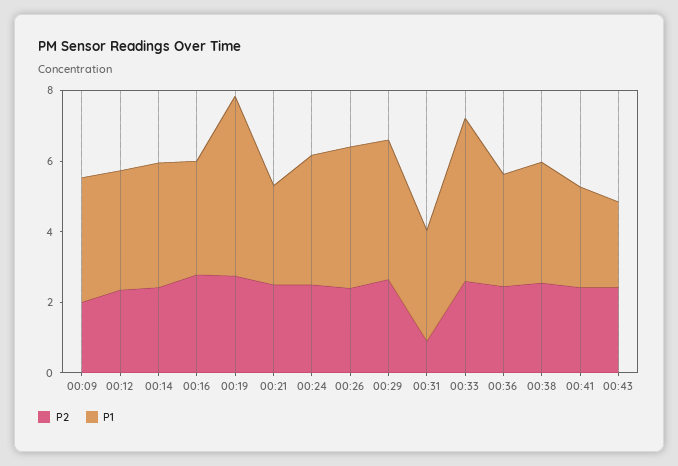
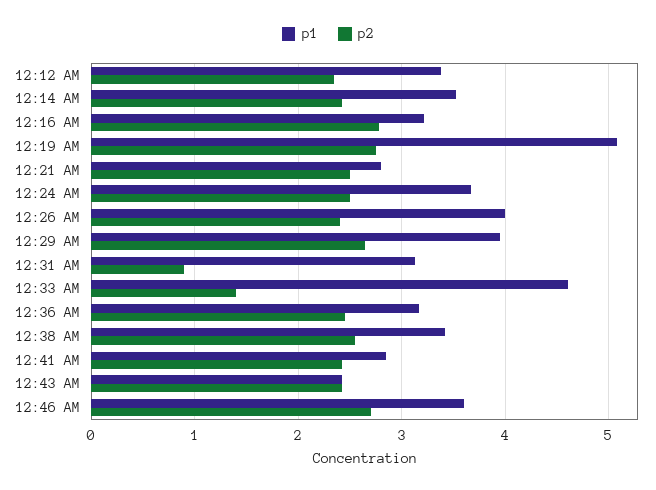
P2, 00:09: 2 -> none
P1, 00:09: 3.5 -> none
P2, 00:33: 2.5 -> 1.4
P1, 12:46 AM: none -> 3.6
P2, 12:46 AM: none -> 2.7

